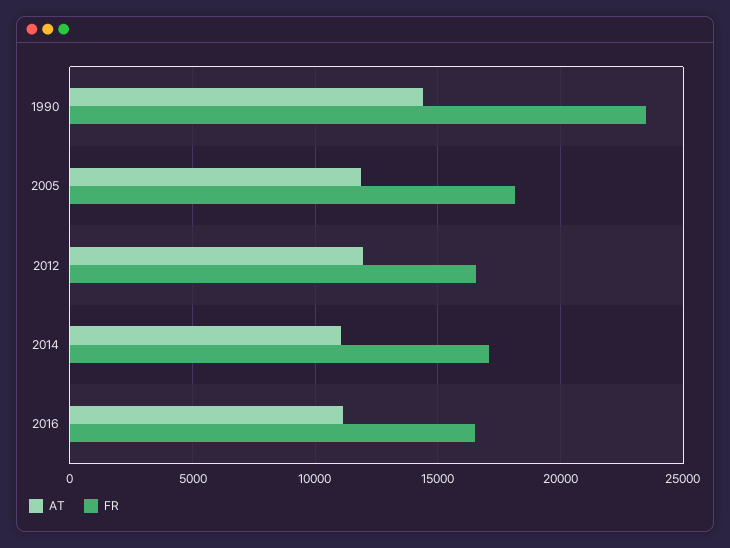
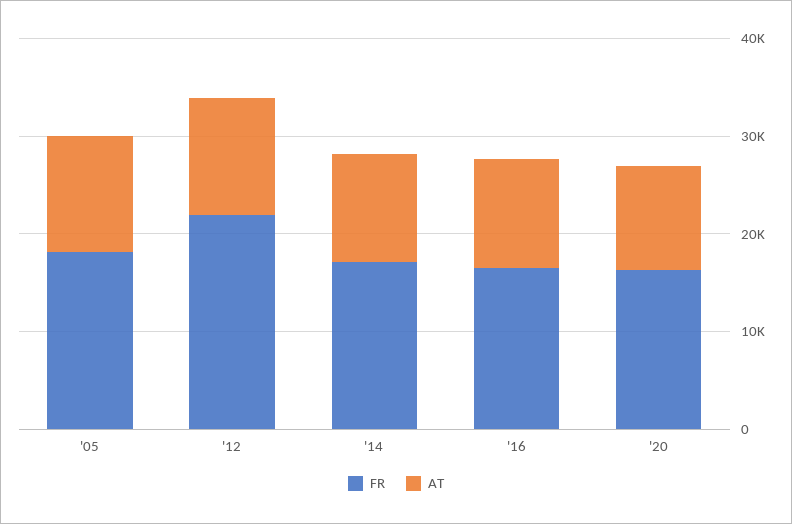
AT, 1990: 14500 -> none
FR, 1990: 23500 -> none
FR, 2012: 16500 -> 22000
FR, '20: none -> 16000
AT, '20: none -> 10000

